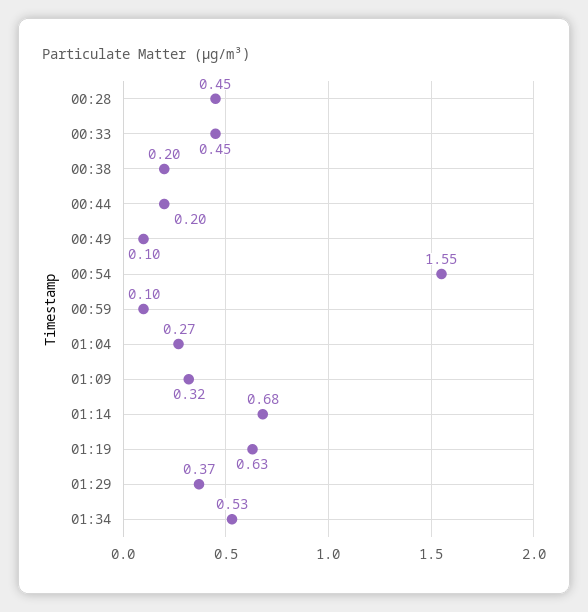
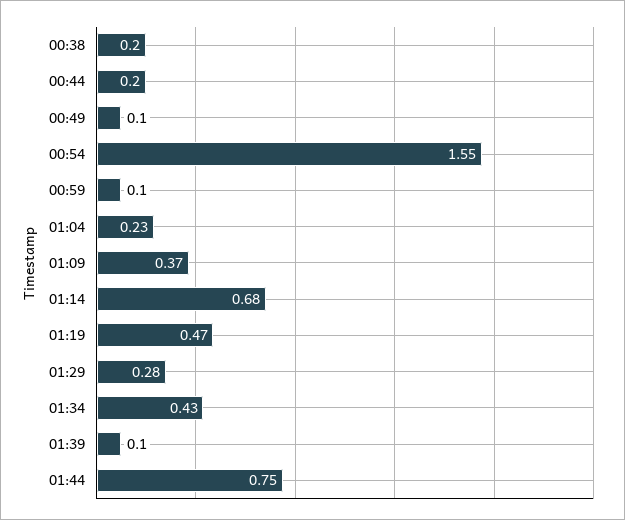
00:28: 0.45 -> none
00:33: 0.45 -> none
01:04: 0.27 -> 0.23
01:09: 0.32 -> 0.37
01:19: 0.63 -> 0.47
01:29: 0.37 -> 0.28
01:34: 0.53 -> 0.43
01:39: none -> 0.1
01:44: none -> 0.75

